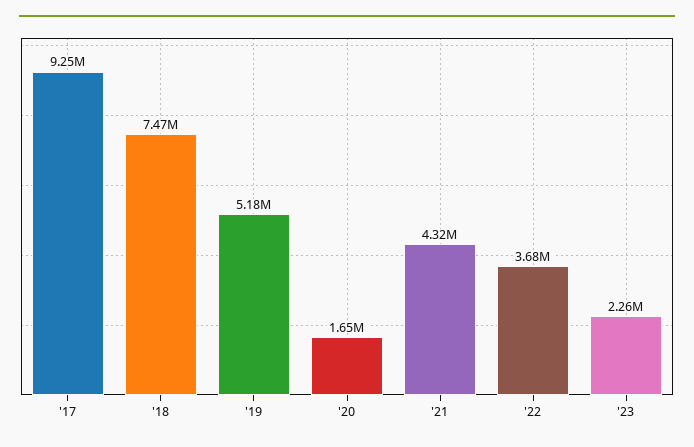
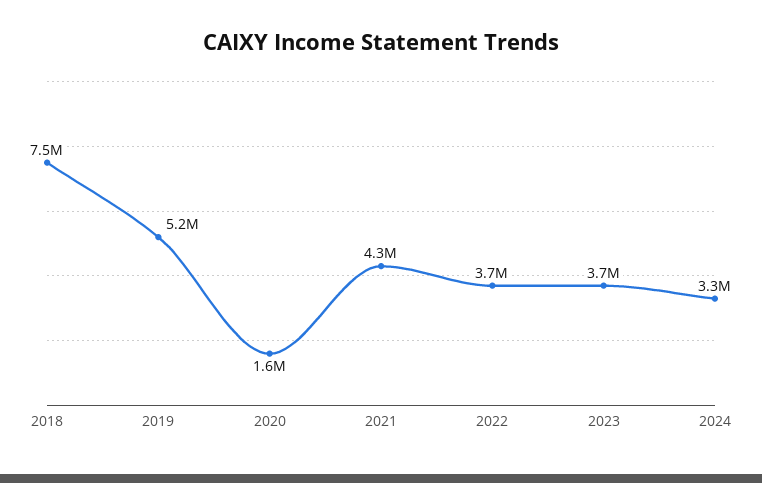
'17: 9250000 -> none
'23: 2260000 -> 3700000
2024: none -> 3300000

